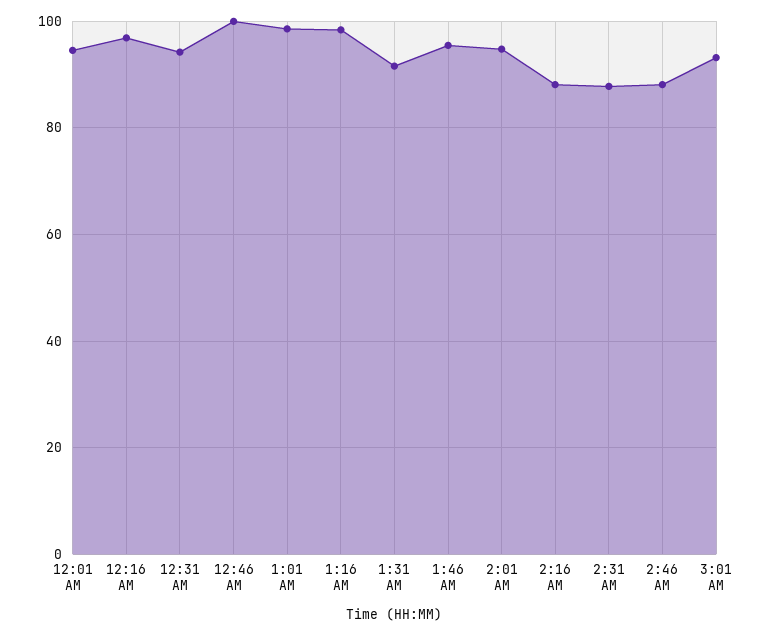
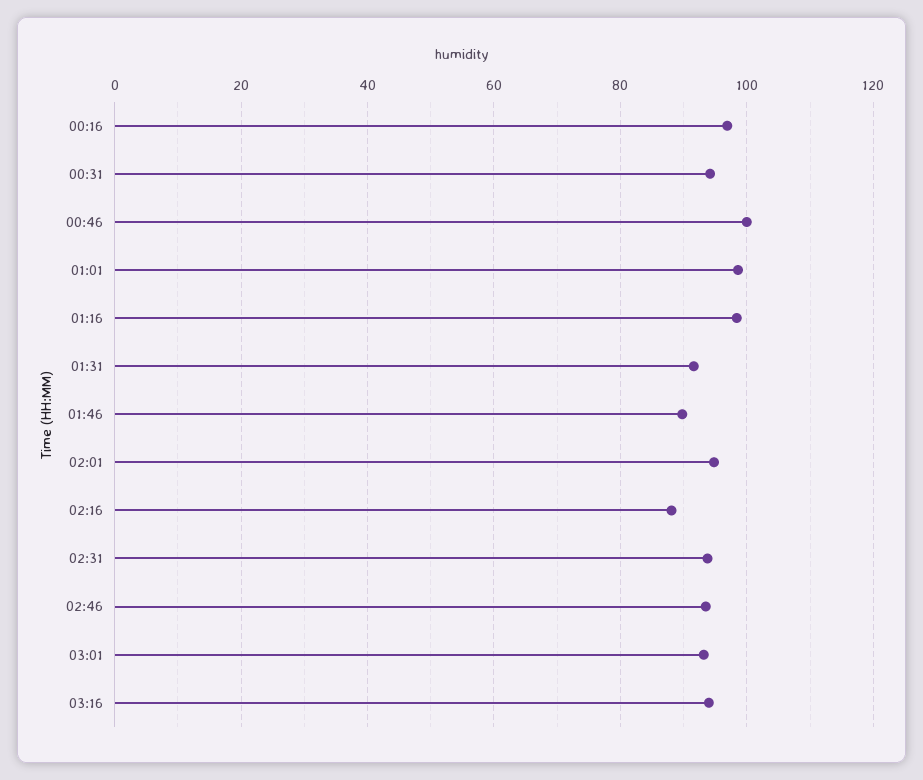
12:01 AM: 94 -> none
1:46 AM: 96 -> 90
2:31 AM: 88 -> 94
2:46 AM: 88 -> 94
03:16: none -> 94

